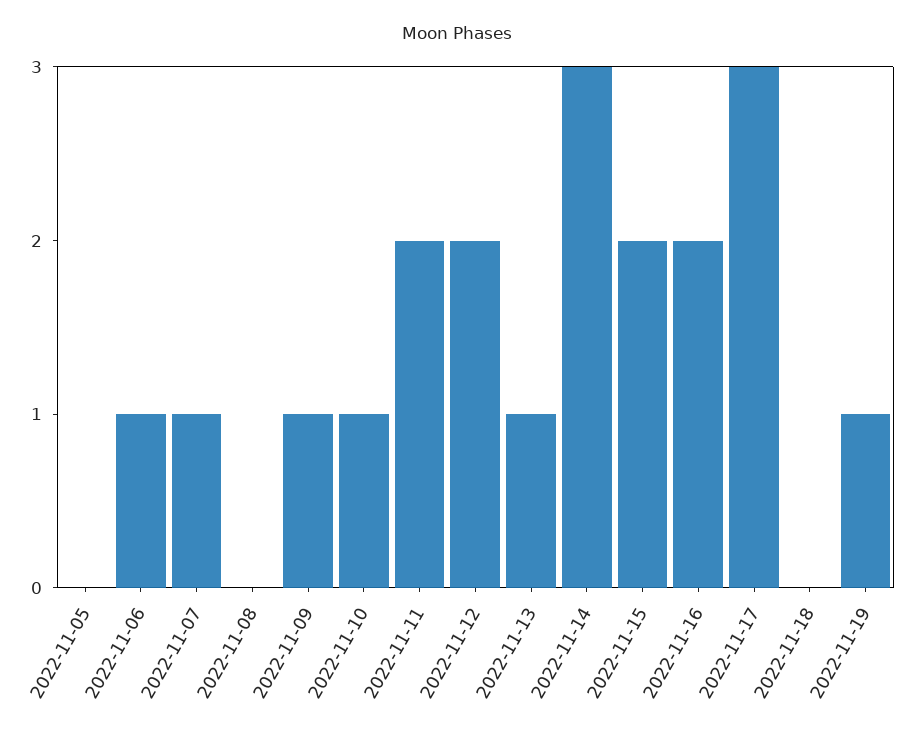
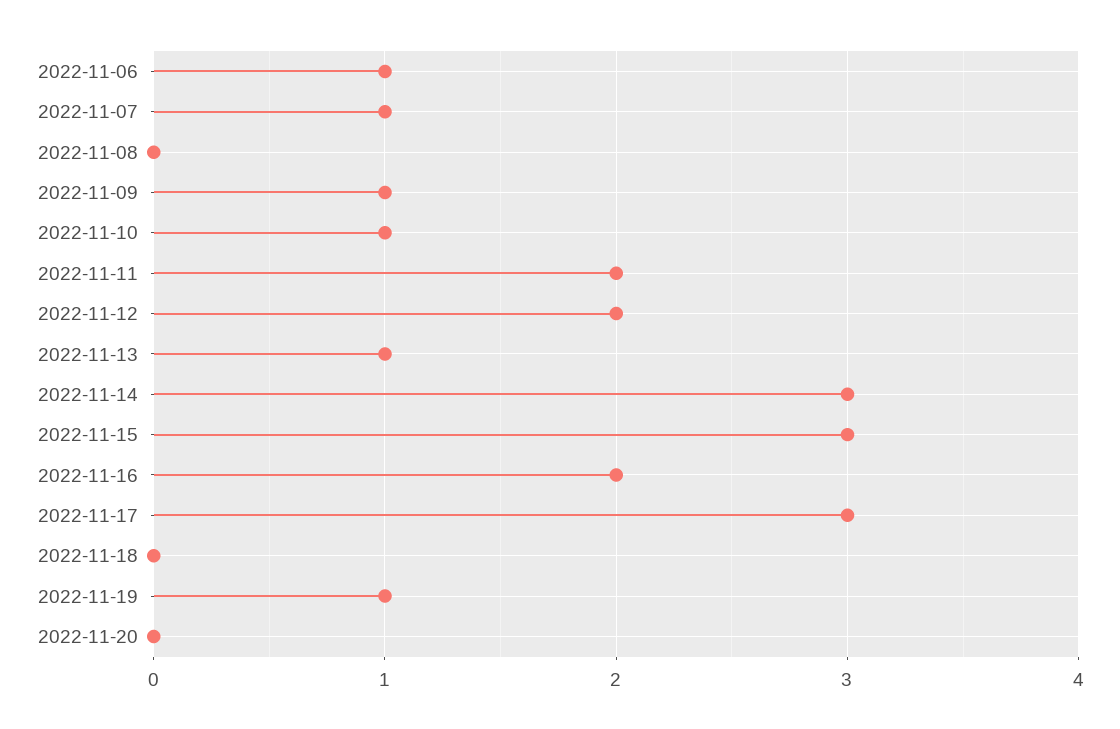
2022-11-05: 0 -> none
2022-11-15: 2 -> 3
2022-11-20: none -> 0

